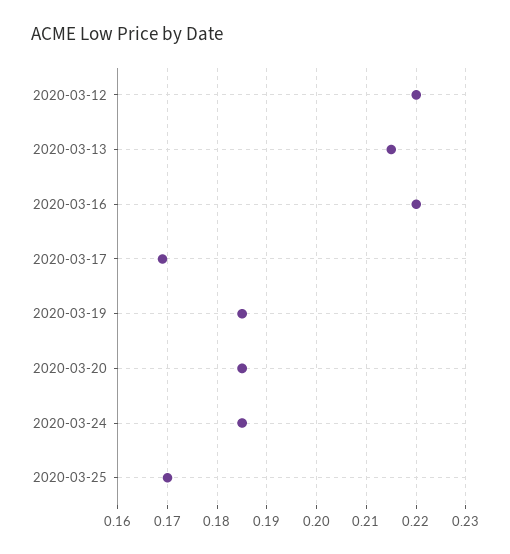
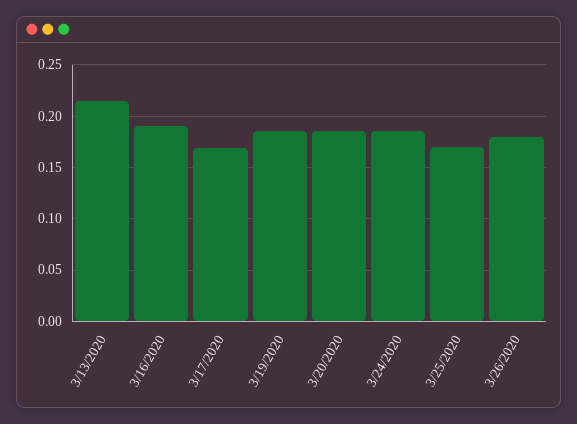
2020-03-12: 0.22 -> none
2020-03-16: 0.22 -> 0.19
3/26/2020: none -> 0.18

